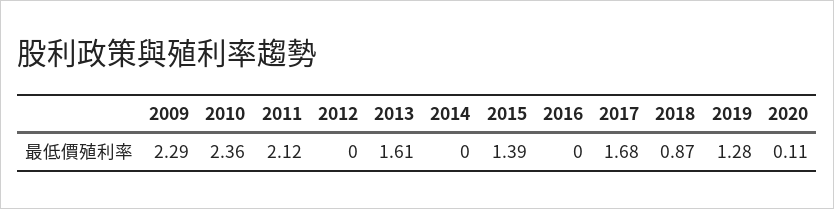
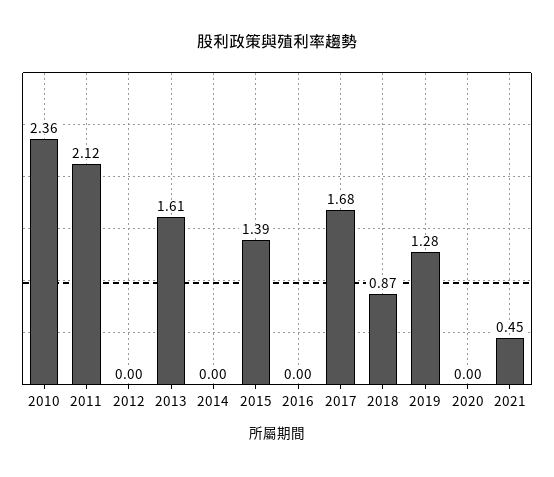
2009: 2.29 -> none
2020: 0.11 -> 0
2021: none -> 0.45

